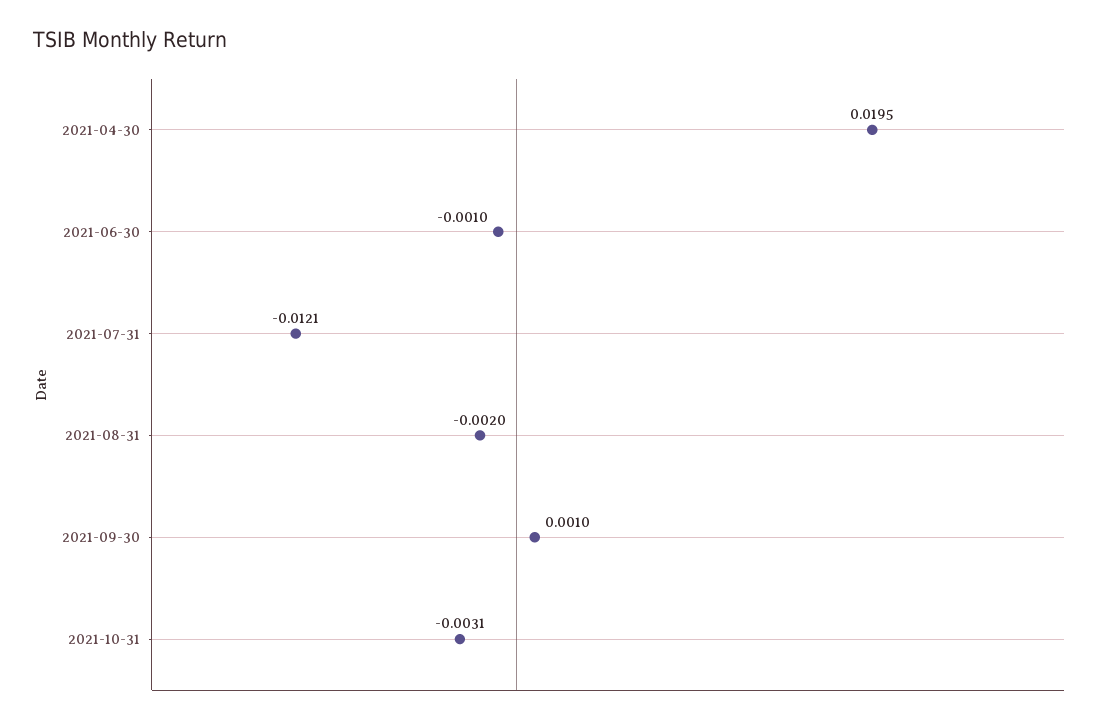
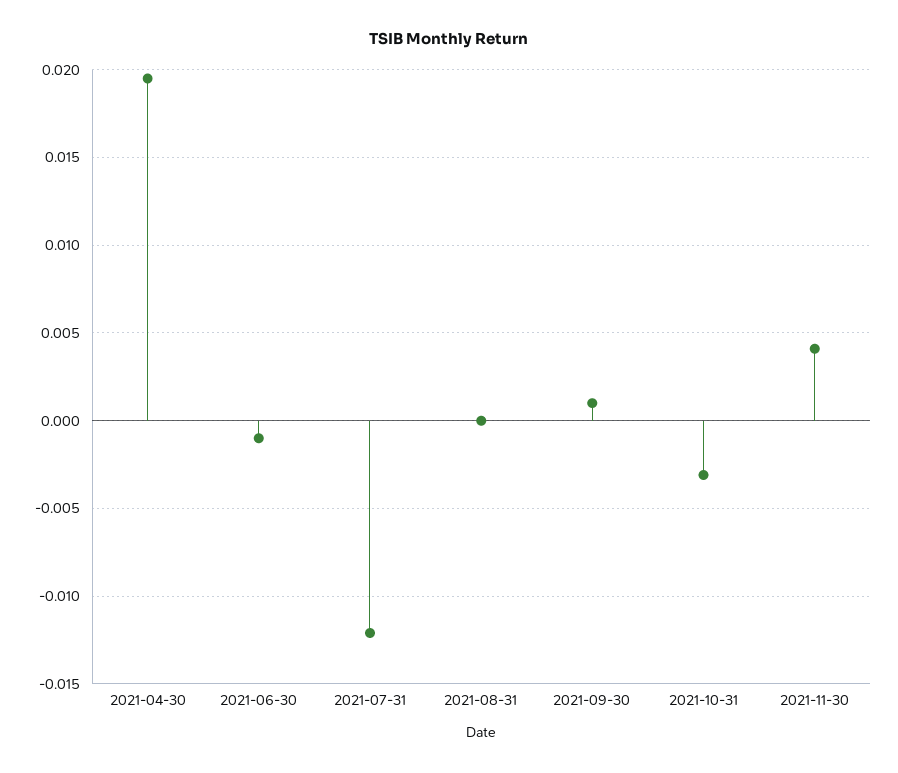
2021-08-31: -0.002 -> 0
2021-11-30: none -> 0.004

